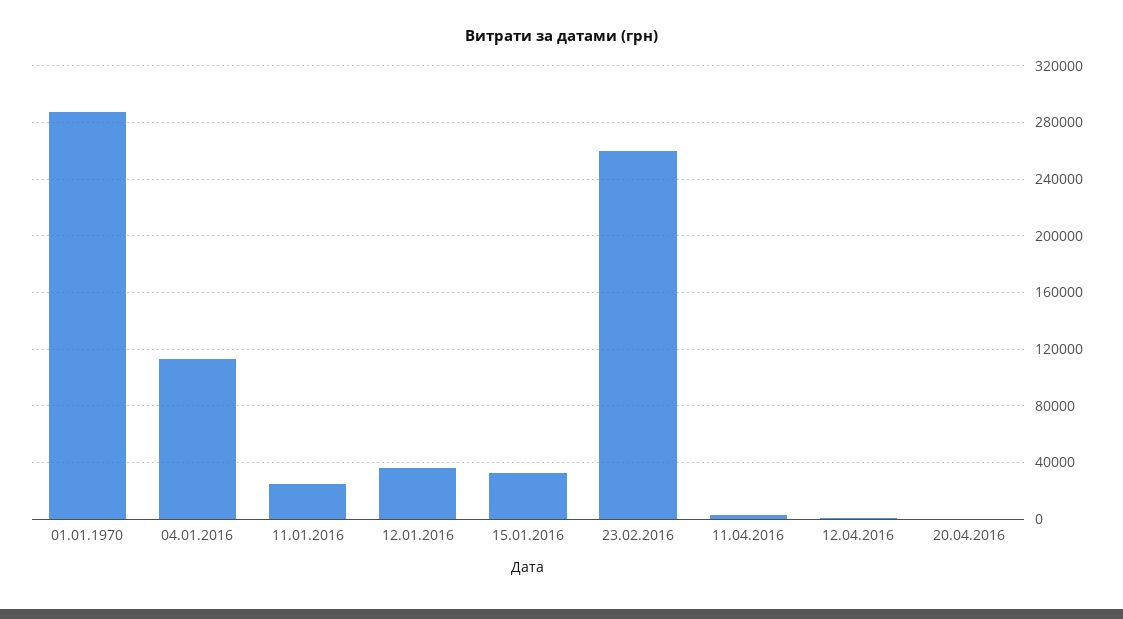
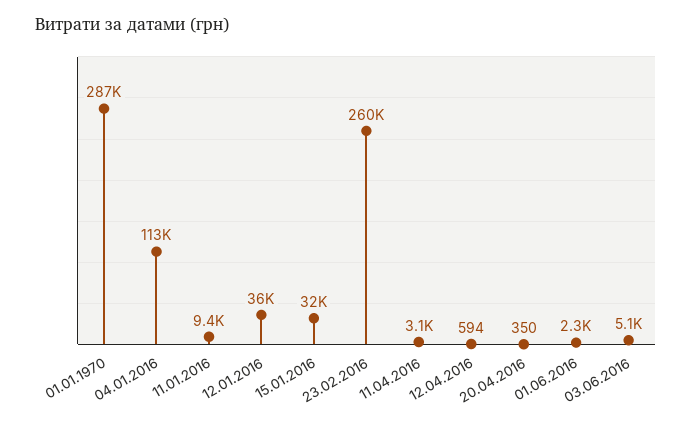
11.01.2016: 25000 -> 9400
01.06.2016: none -> 2300
03.06.2016: none -> 5100

